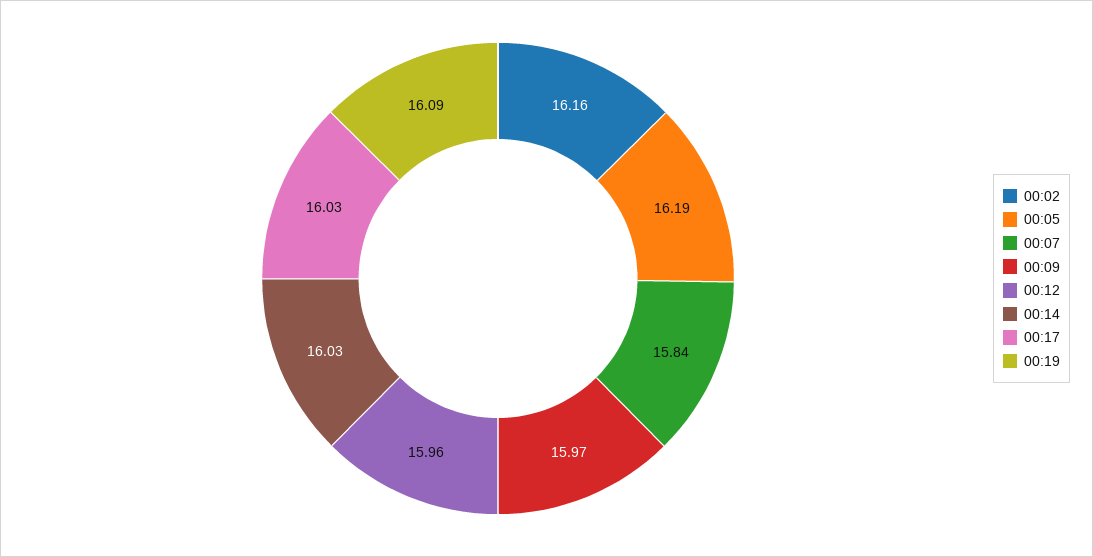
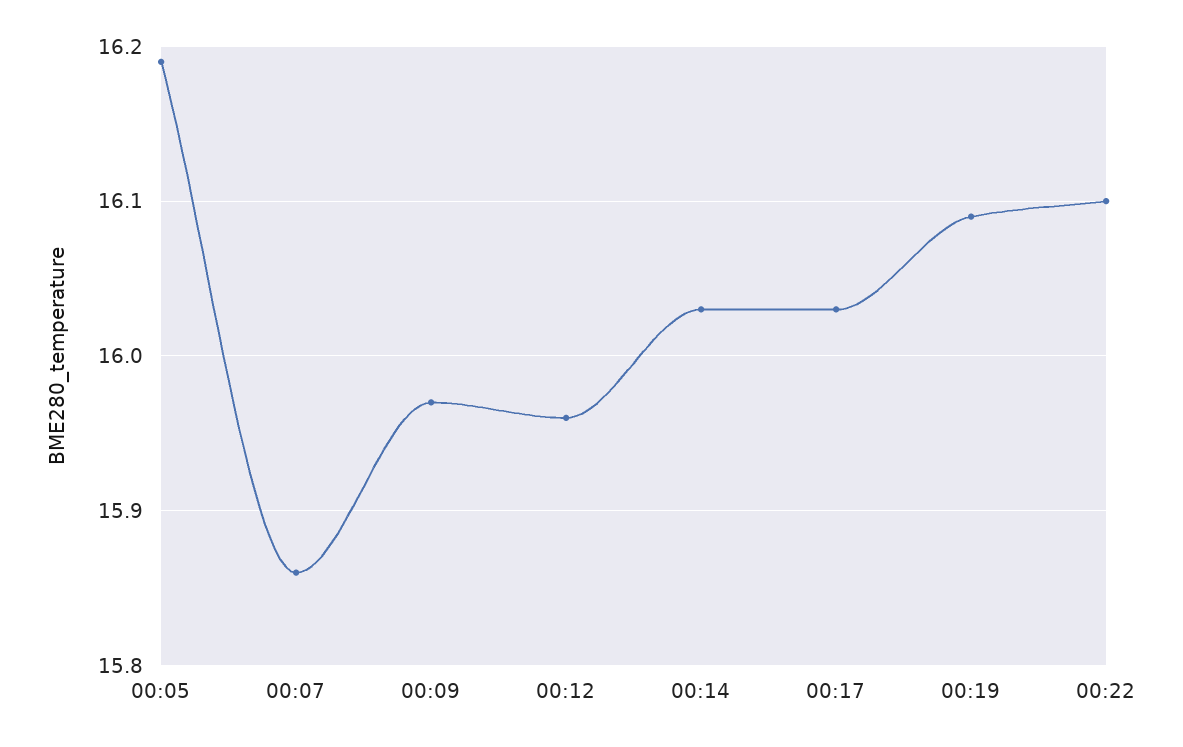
00:02: 16.16 -> none
00:07: 15.84 -> 15.86
00:22: none -> 16.1

